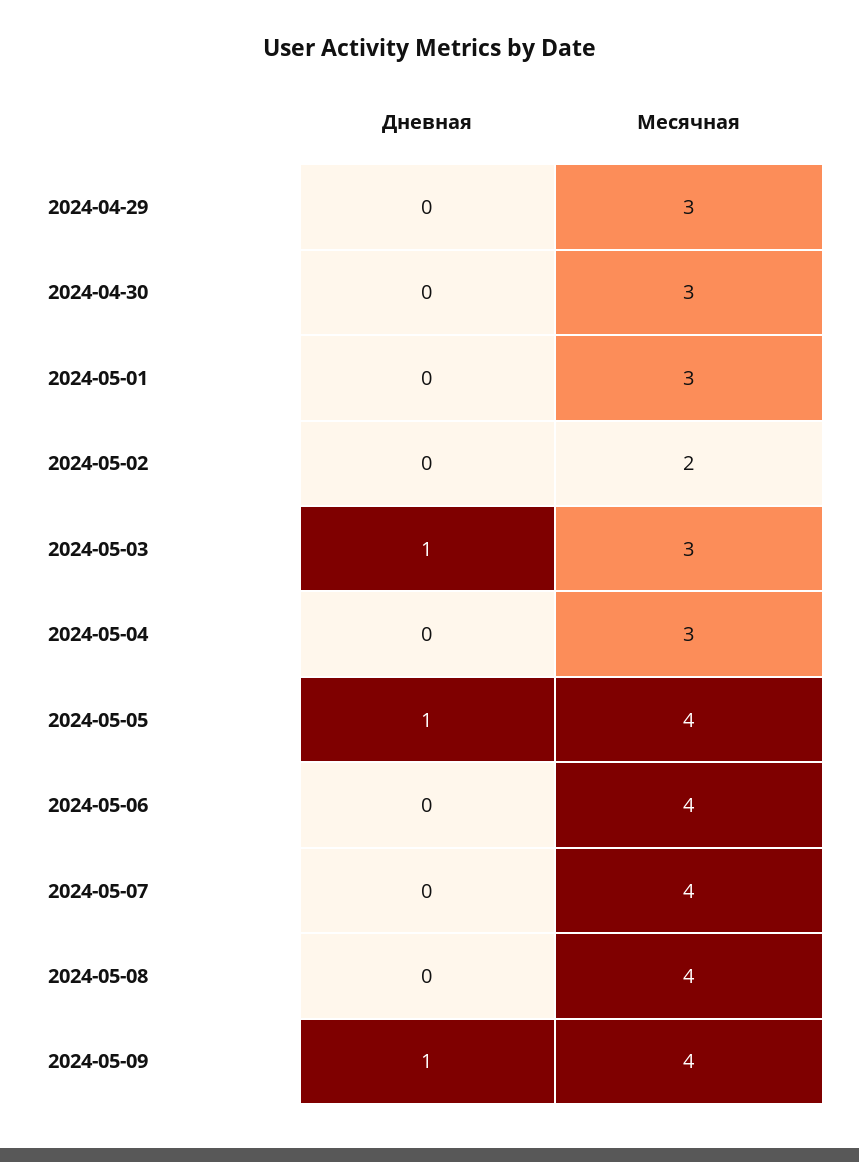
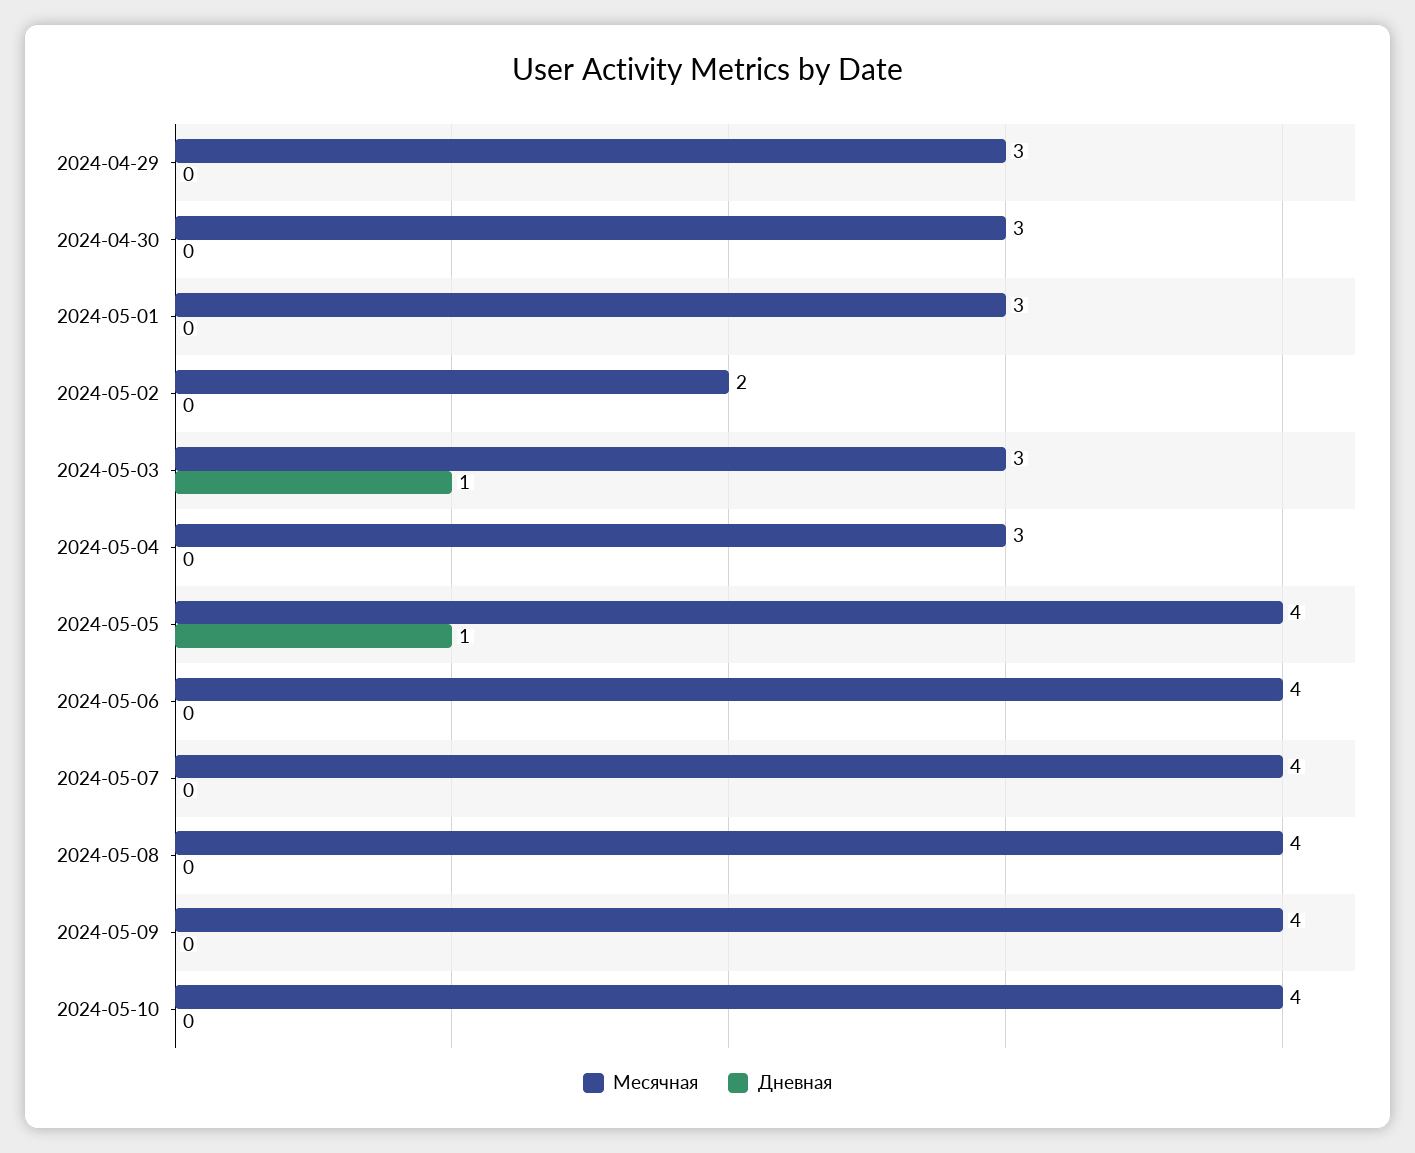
Дневная, 2024-05-09: 1 -> 0
Месячная, 2024-05-10: none -> 4
Дневная, 2024-05-10: none -> 0

